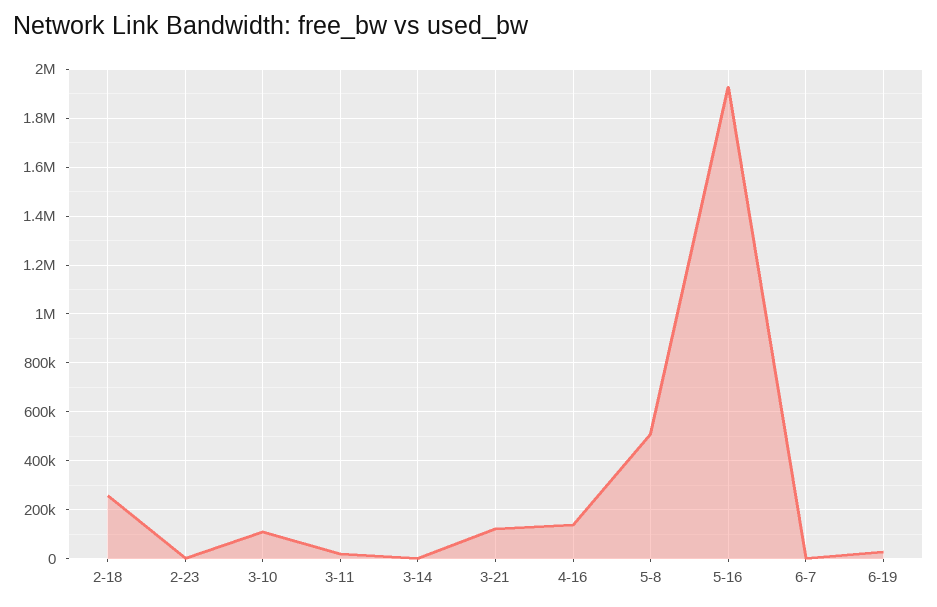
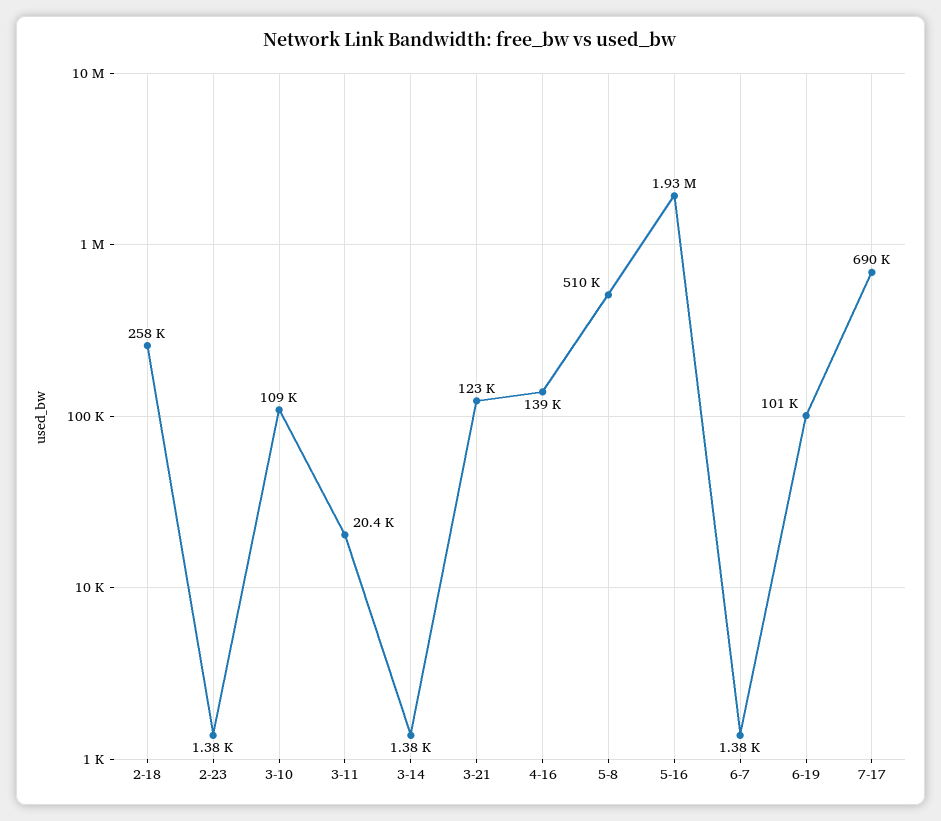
6-19: 25000 -> 101000
7-17: none -> 690000

